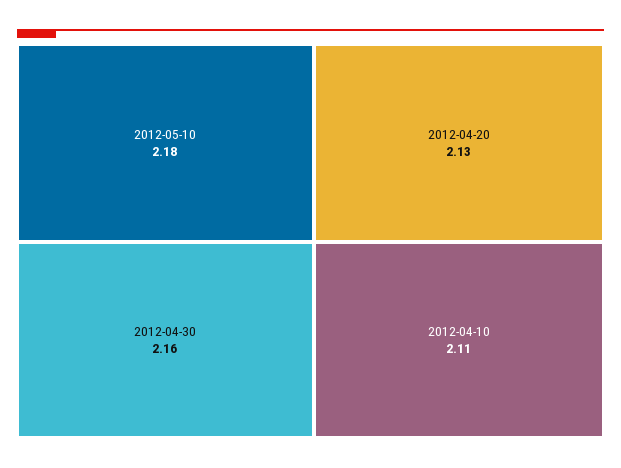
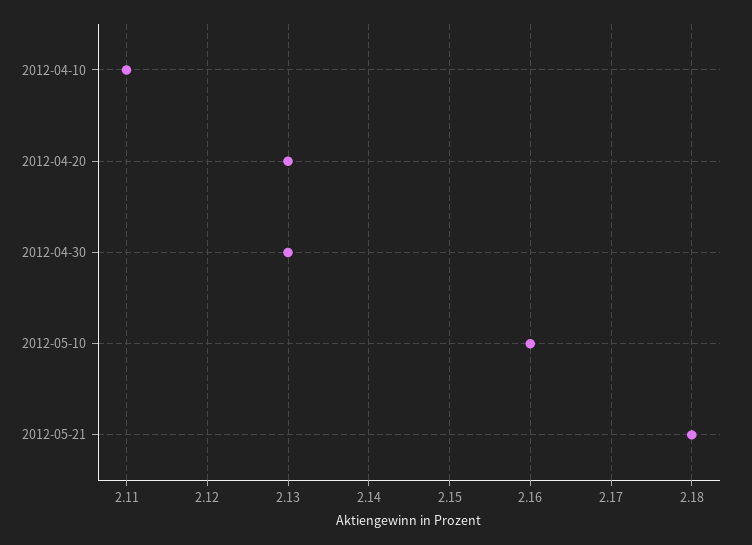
2012-05-10: 2.18 -> 2.16
2012-04-30: 2.16 -> 2.13
2012-05-21: none -> 2.18

